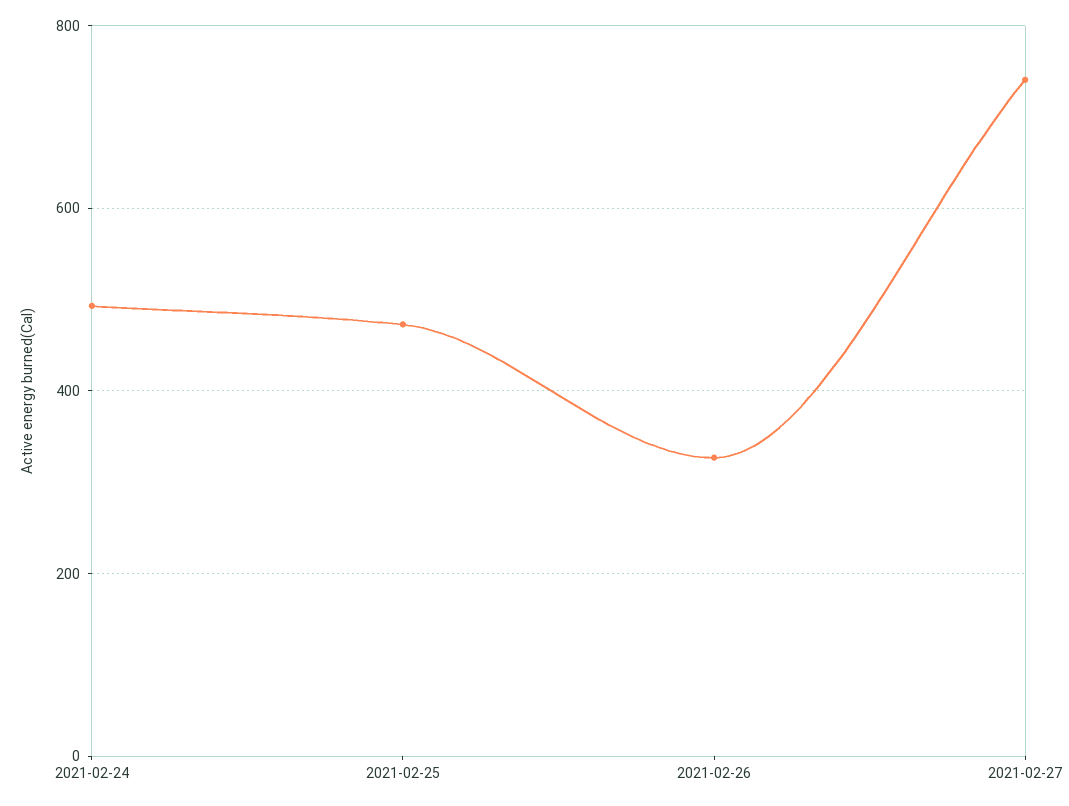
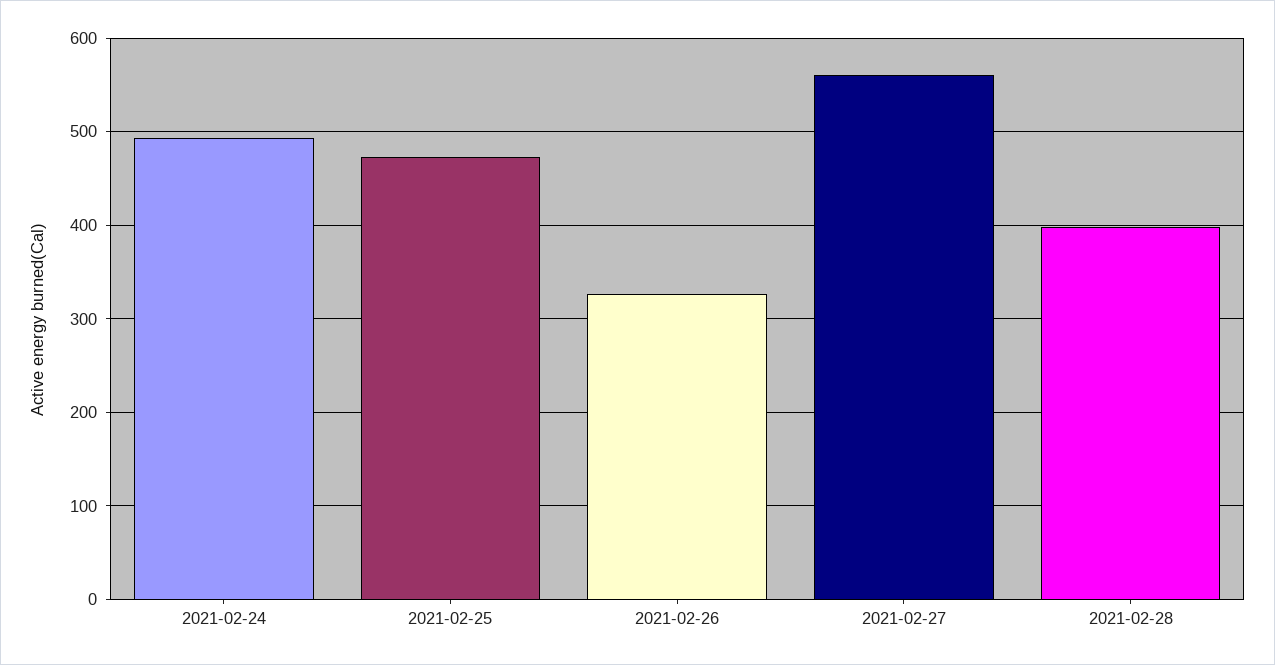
2021-02-27: 740 -> 560
2021-02-28: none -> 400

